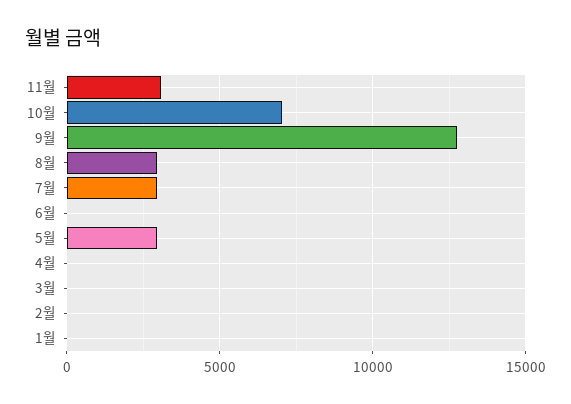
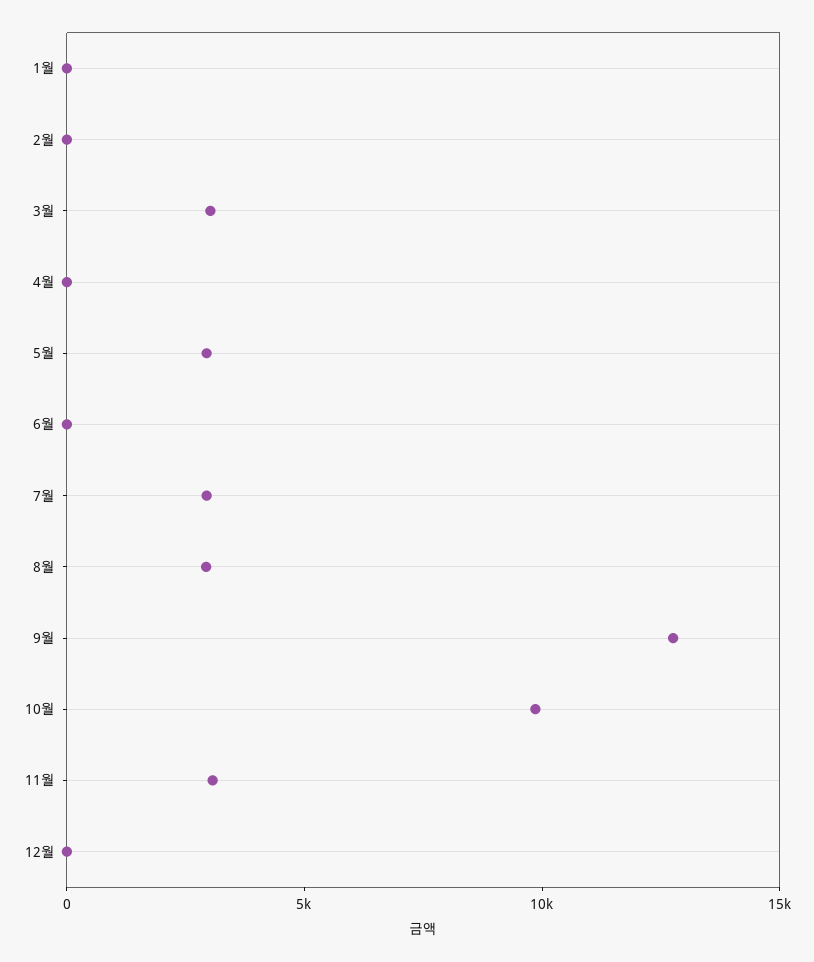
10월: 7000 -> 10000
3월: 0 -> 3000
12월: none -> 0

